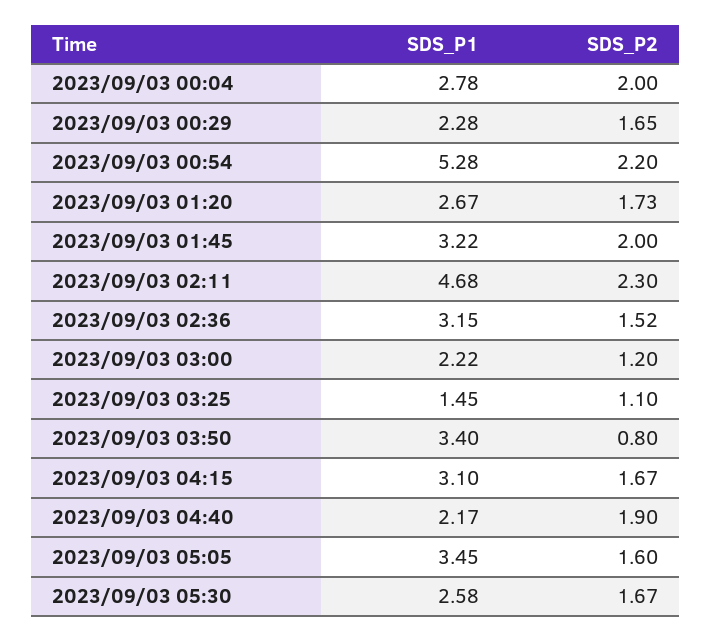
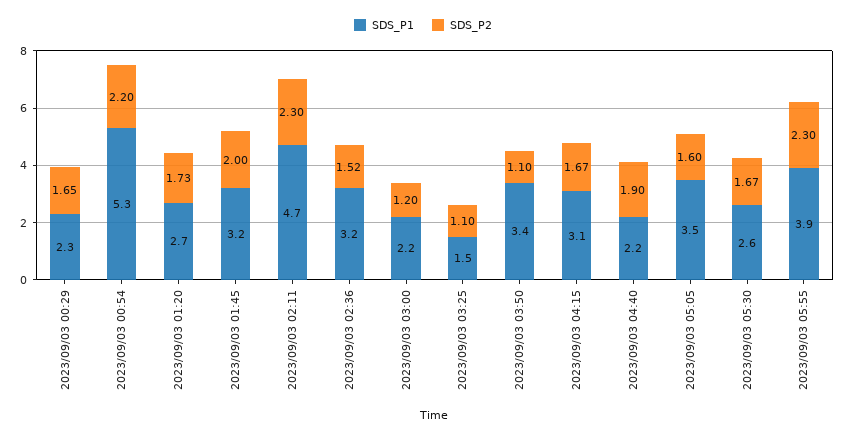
SDS_P1, 2023/09/03 00:04: 2.78 -> none
SDS_P2, 2023/09/03 00:04: 2 -> none
SDS_P2, 2023/09/03 03:50: 0.8 -> 1.1
SDS_P1, 2023/09/03 05:55: none -> 3.9
SDS_P2, 2023/09/03 05:55: none -> 2.3

